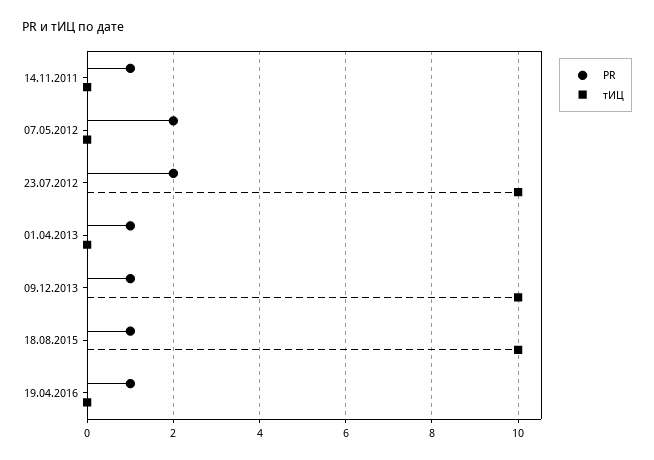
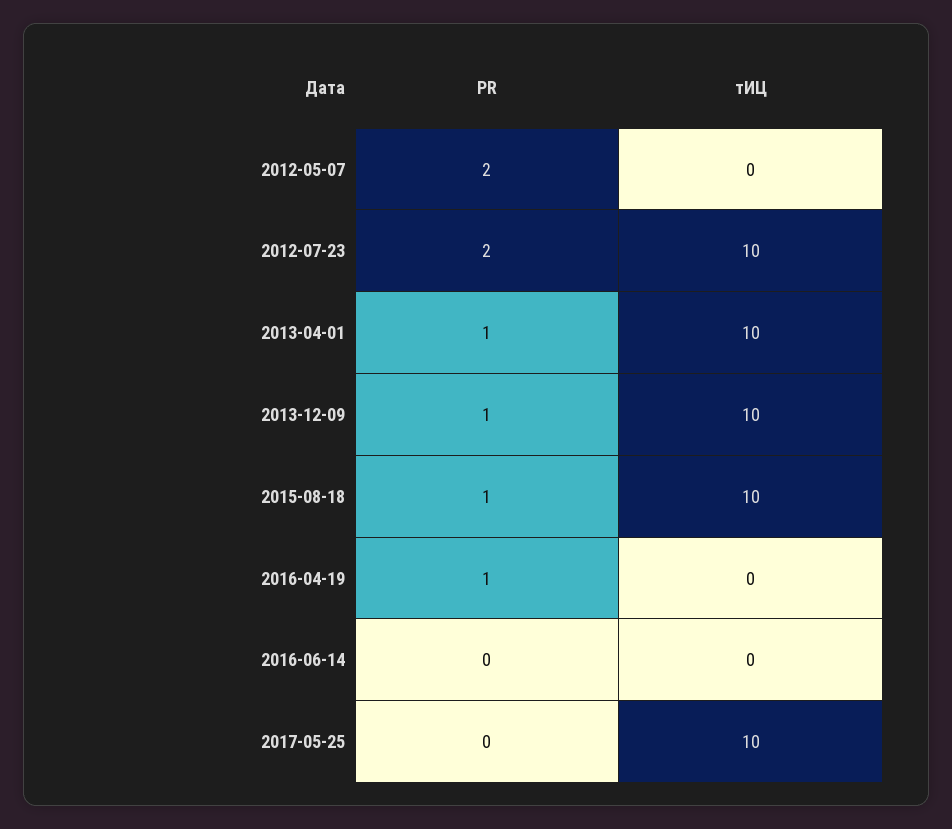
PR, 14.11.2011: 1 -> none
тИЦ, 14.11.2011: 0 -> none
тИЦ, 01.04.2013: 0 -> 10
PR, 2016-06-14: none -> 0
тИЦ, 2016-06-14: none -> 0
PR, 2017-05-25: none -> 0
тИЦ, 2017-05-25: none -> 10

